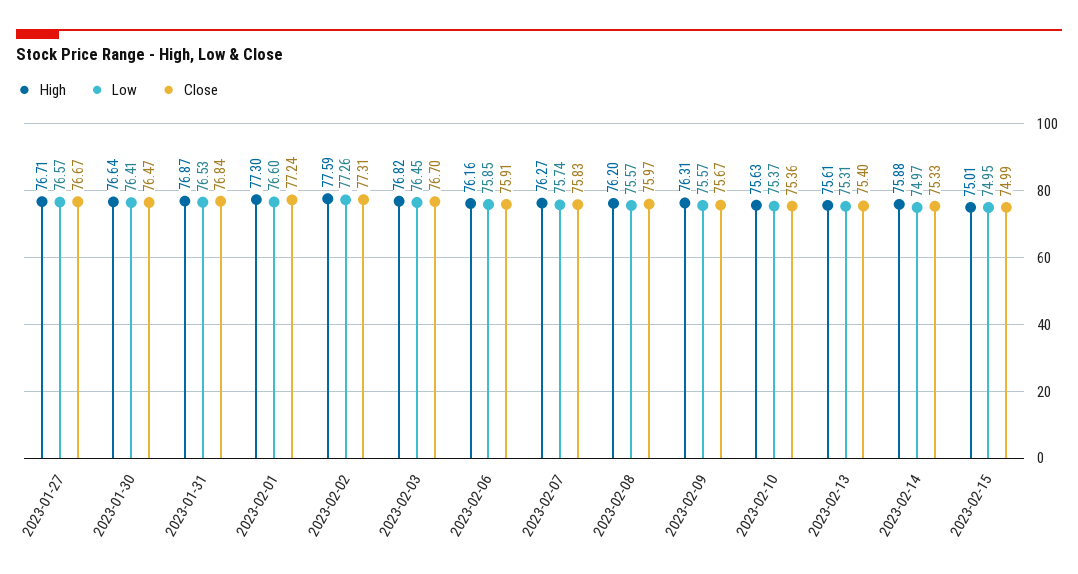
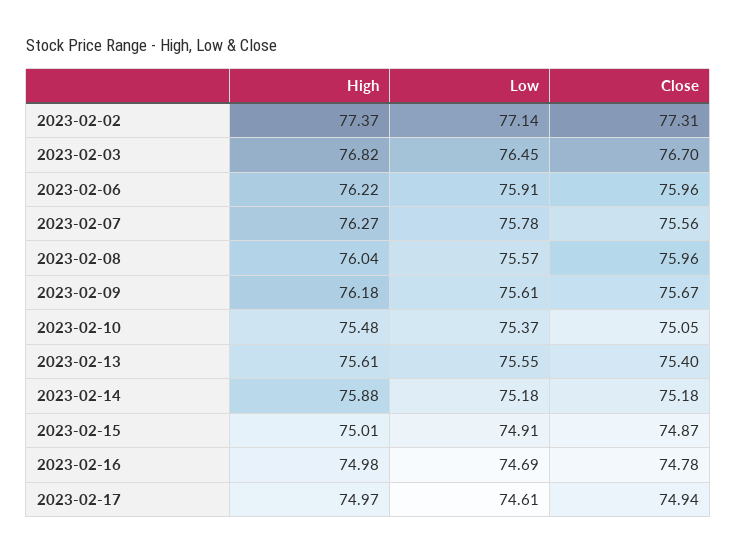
High, 2023-01-27: 76.71 -> none
Low, 2023-01-27: 76.57 -> none
Close, 2023-01-27: 76.67 -> none
High, 2023-01-30: 76.64 -> none
Low, 2023-01-30: 76.41 -> none
Close, 2023-01-30: 76.47 -> none
High, 2023-01-31: 76.87 -> none
Low, 2023-01-31: 76.53 -> none
Close, 2023-01-31: 76.84 -> none
High, 2023-02-01: 77.3 -> none
Low, 2023-02-01: 76.6 -> none
Close, 2023-02-01: 77.24 -> none
High, 2023-02-02: 77.59 -> 77.37
Low, 2023-02-02: 77.26 -> 77.14
High, 2023-02-06: 76.16 -> 76.22
Low, 2023-02-06: 75.85 -> 75.91
Close, 2023-02-06: 75.91 -> 75.96
Low, 2023-02-07: 75.74 -> 75.78
Close, 2023-02-07: 75.83 -> 75.56
High, 2023-02-08: 76.2 -> 76.04
Close, 2023-02-08: 75.97 -> 75.96
High, 2023-02-09: 76.31 -> 76.18
Low, 2023-02-09: 75.57 -> 75.61
High, 2023-02-10: 75.63 -> 75.48
Close, 2023-02-10: 75.36 -> 75.05
Low, 2023-02-13: 75.31 -> 75.55
Low, 2023-02-14: 74.97 -> 75.18
Close, 2023-02-14: 75.33 -> 75.18
Low, 2023-02-15: 74.95 -> 74.91
Close, 2023-02-15: 74.99 -> 74.87
High, 2023-02-16: none -> 74.98
Low, 2023-02-16: none -> 74.69
Close, 2023-02-16: none -> 74.78
High, 2023-02-17: none -> 74.97
Low, 2023-02-17: none -> 74.61
Close, 2023-02-17: none -> 74.94

